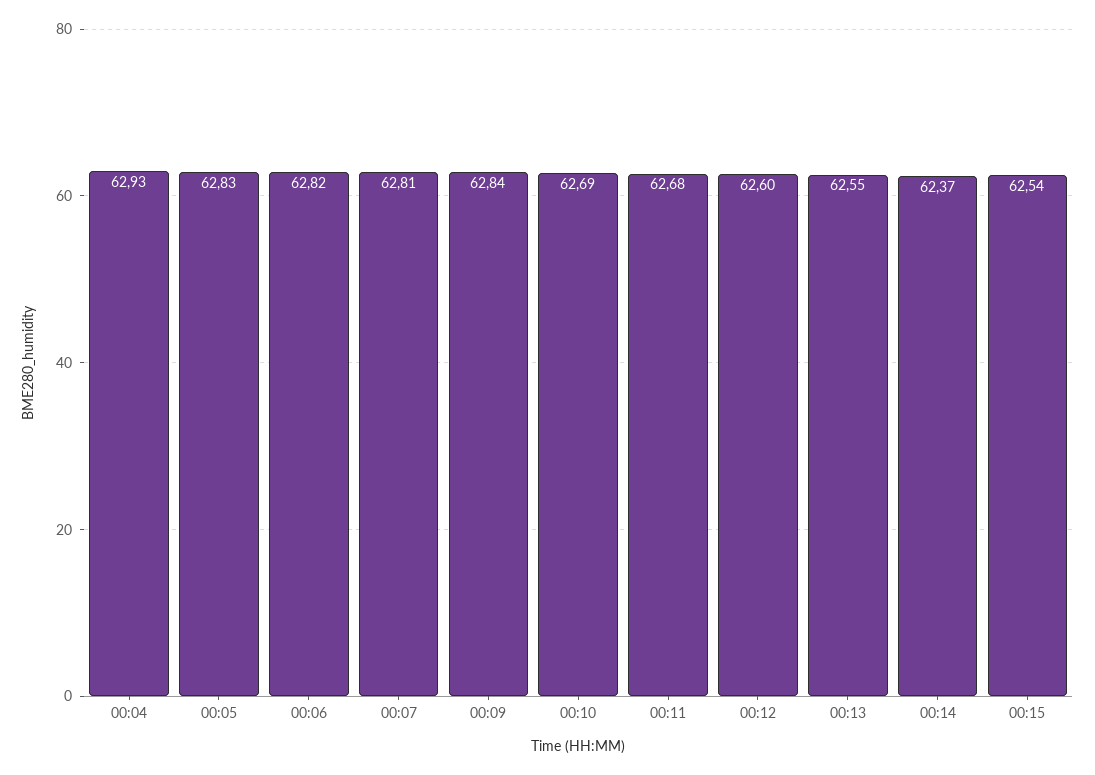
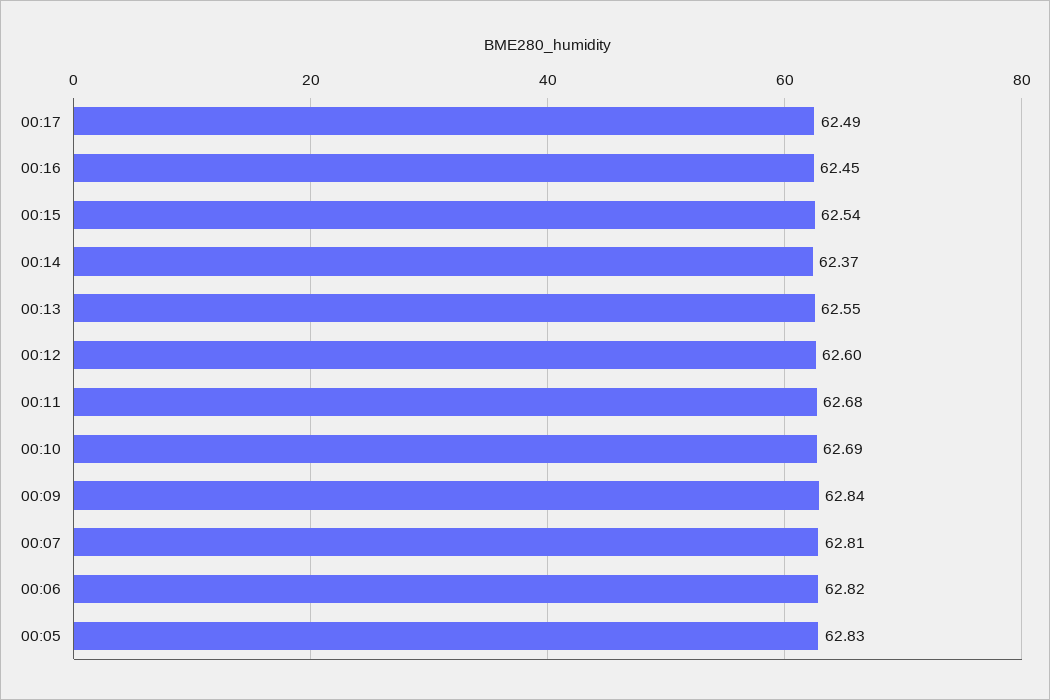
00:04: 62.93 -> none
00:17: none -> 62.49
00:16: none -> 62.45

